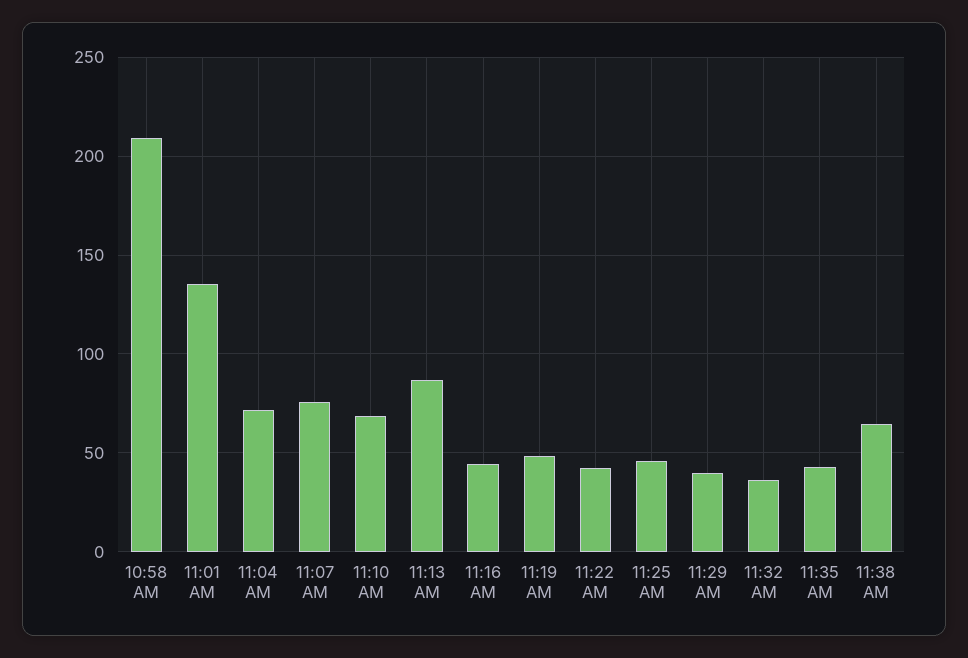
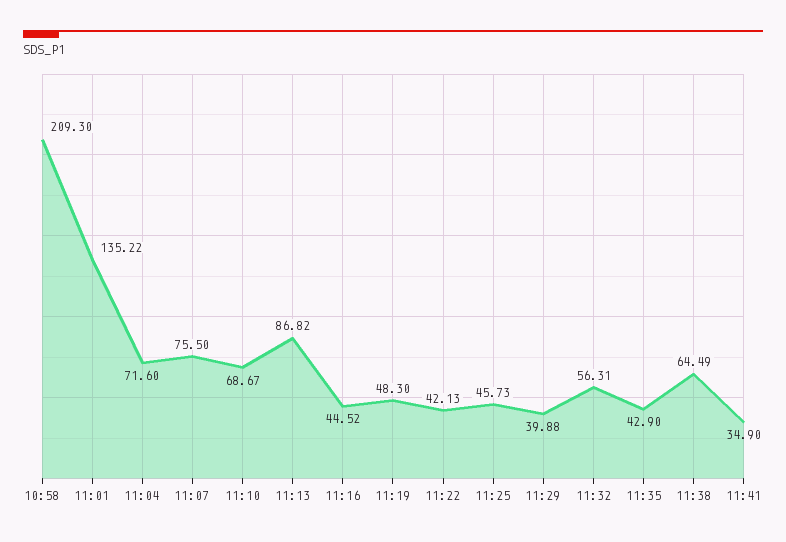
11:32 AM: 35 -> 56.31
11:41: none -> 34.9

